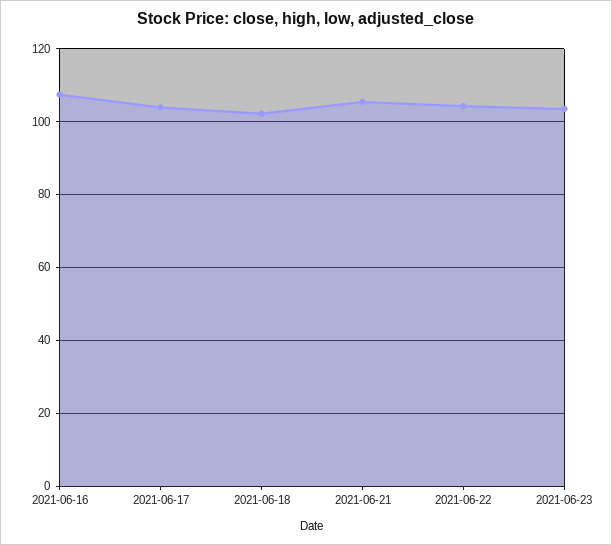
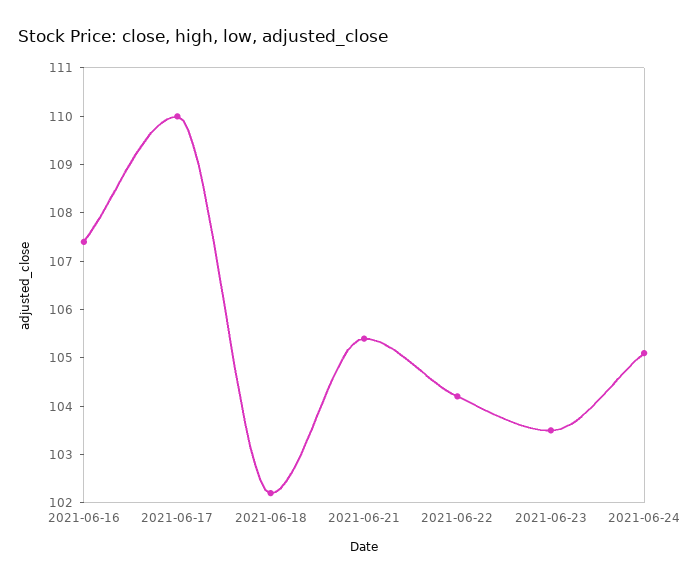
2021-06-17: 104 -> 110
2021-06-24: none -> 105

